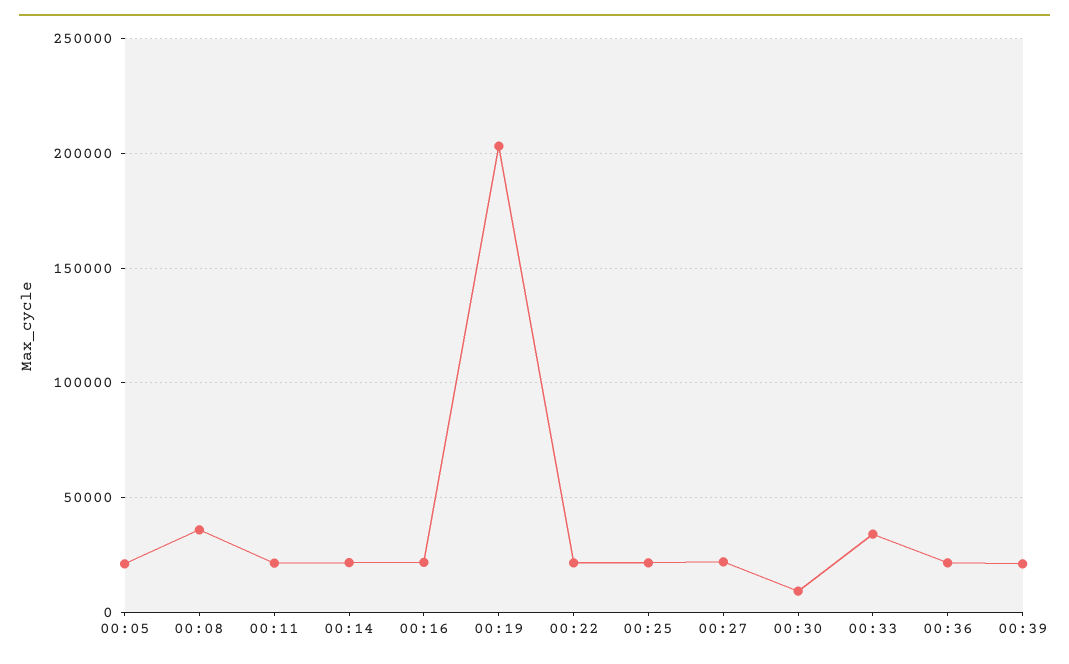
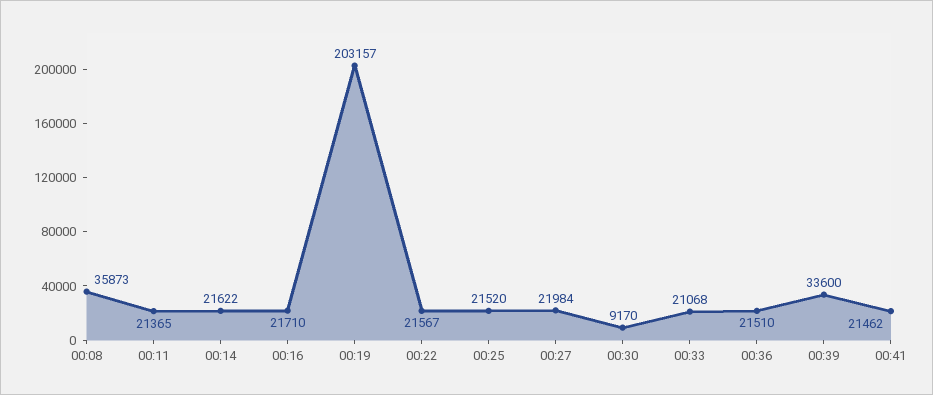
00:05: 20000 -> none
00:33: 35000 -> 21068
00:39: 20000 -> 33600
00:41: none -> 21462

